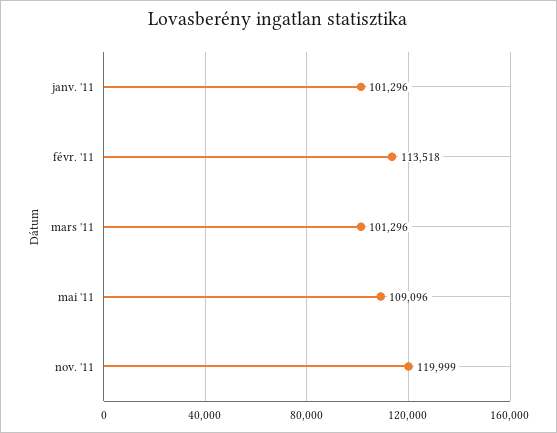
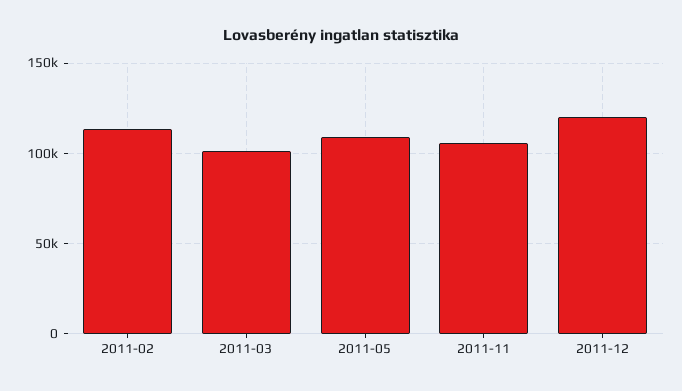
janv. '11: 101296 -> none
nov. '11: 119999 -> 105000
2011-12: none -> 120000

